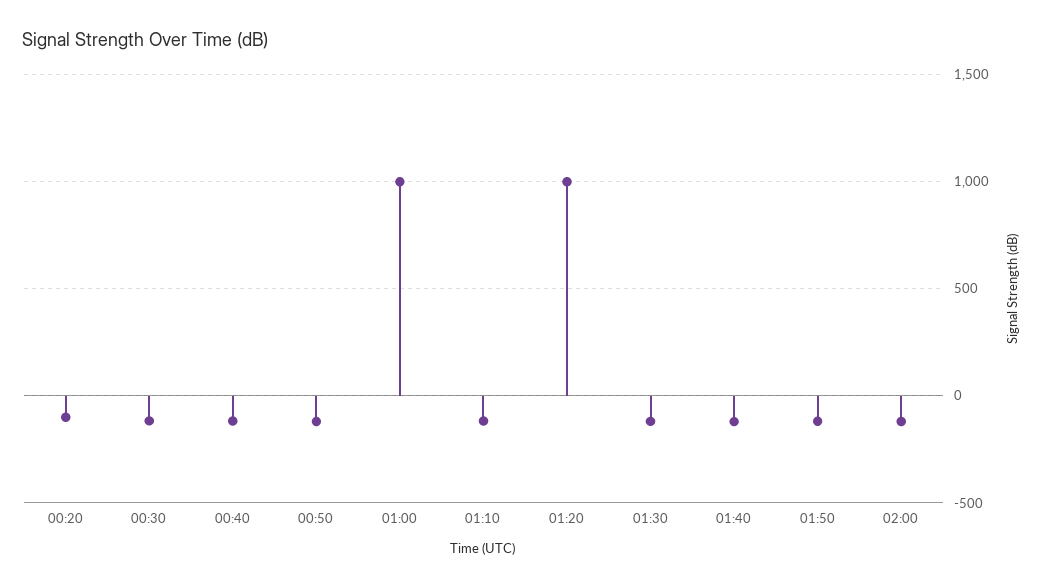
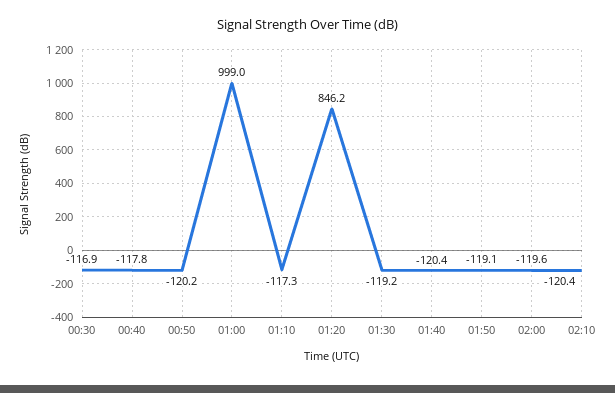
00:20: -100 -> none
01:20: 1000 -> 846.2
02:10: none -> -120.4

